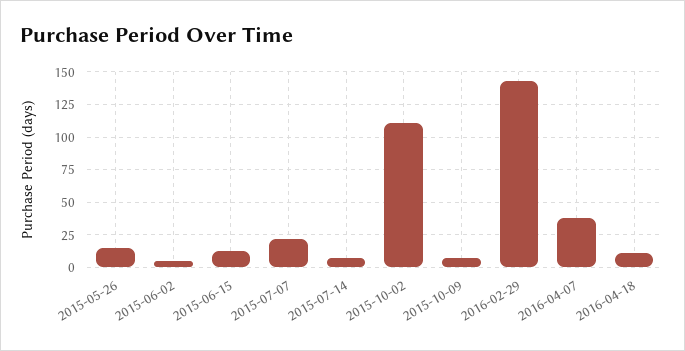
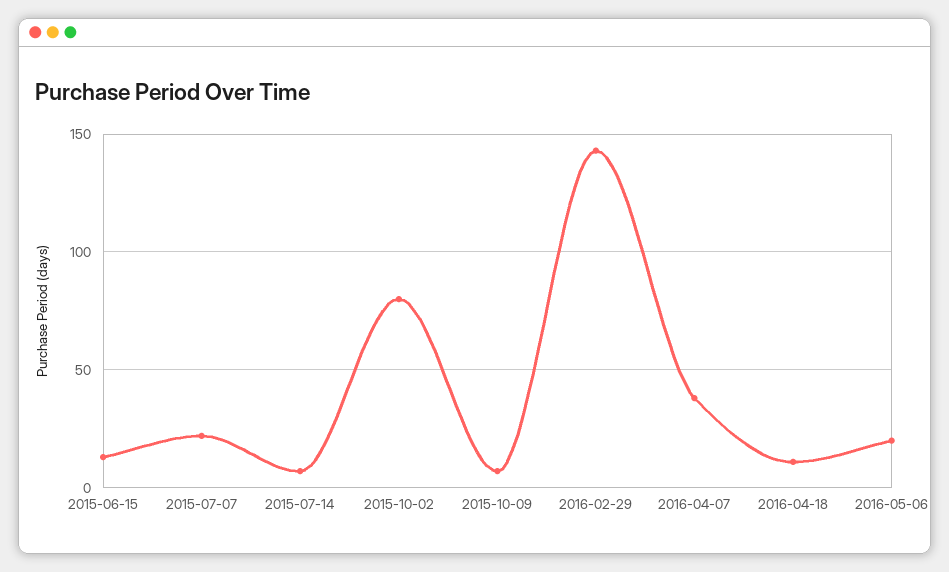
2015-05-26: 15 -> none
2015-06-02: 5 -> none
2015-10-02: 110 -> 80
2016-05-06: none -> 20

